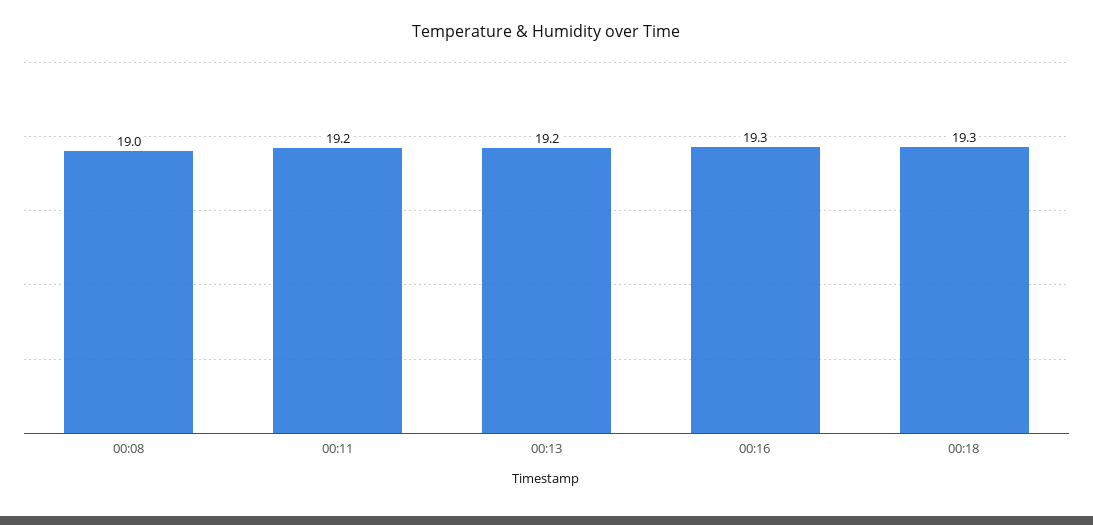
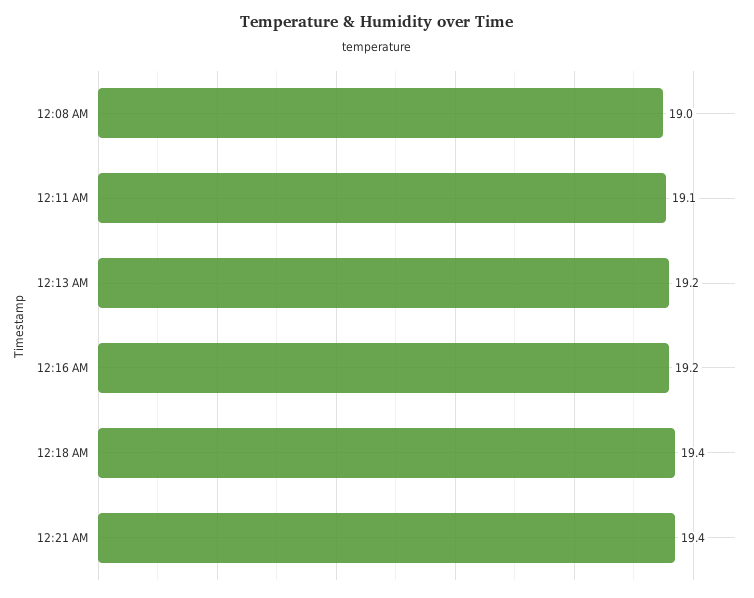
00:11: 19.2 -> 19.1
00:16: 19.3 -> 19.2
00:18: 19.3 -> 19.4
12:21 AM: none -> 19.4

